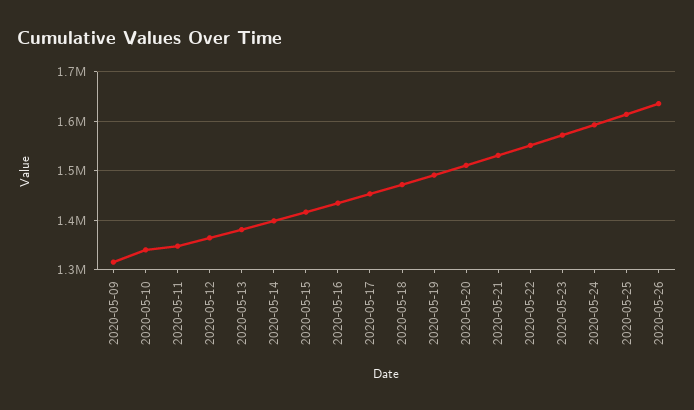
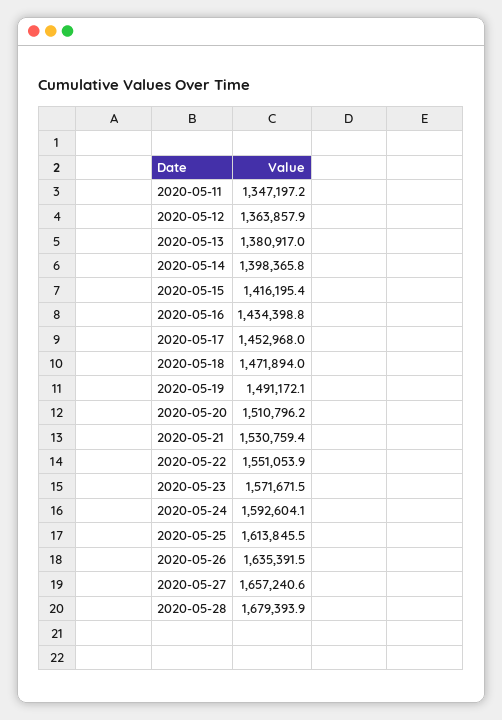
2020-05-09: 1320000 -> none
2020-05-10: 1340000 -> none
2020-05-27: none -> 1657240.6
2020-05-28: none -> 1679393.9

